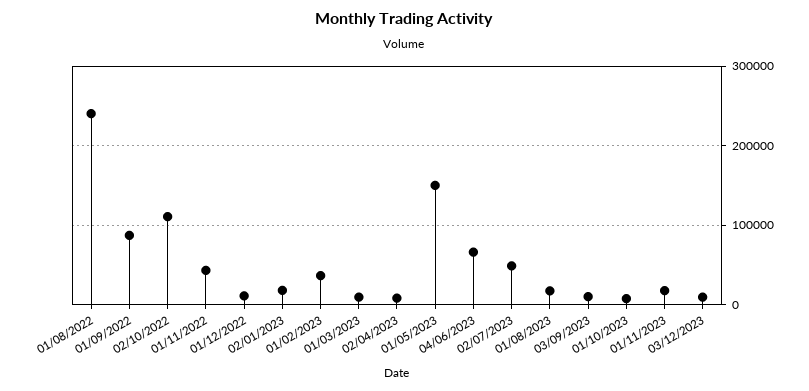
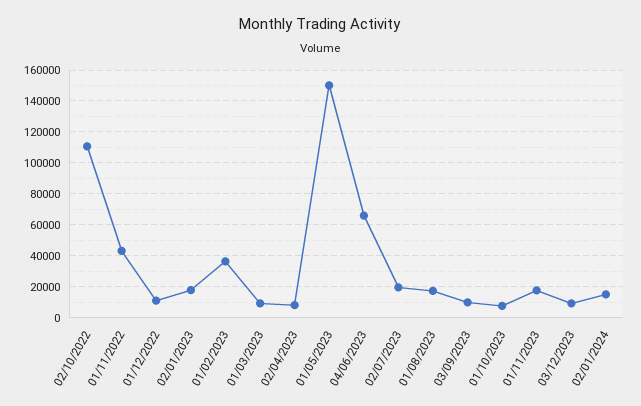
01/08/2022: 240000 -> none
01/09/2022: 90000 -> none
02/07/2023: 50000 -> 20000
02/01/2024: none -> 15000

